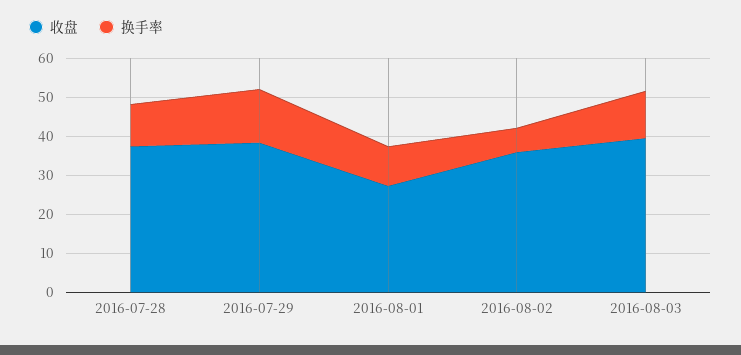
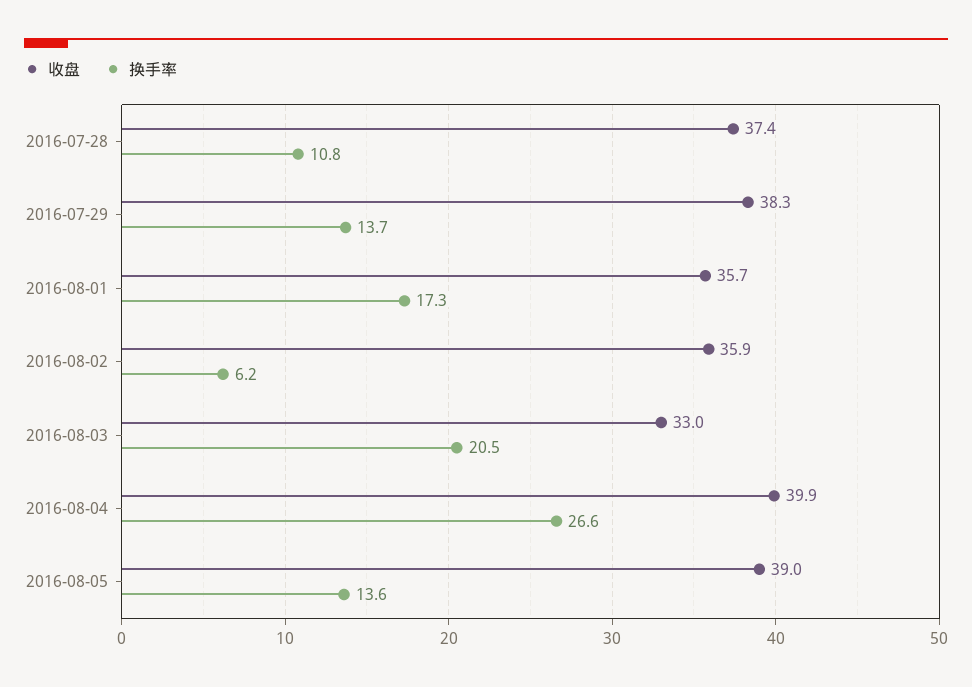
收盘, 2016-08-01: 27.5 -> 35.7
换手率, 2016-08-01: 10 -> 17.3
收盘, 2016-08-03: 40 -> 33
换手率, 2016-08-03: 12.5 -> 20.5
收盘, 2016-08-04: none -> 39.9
换手率, 2016-08-04: none -> 26.6
收盘, 2016-08-05: none -> 39
换手率, 2016-08-05: none -> 13.6

